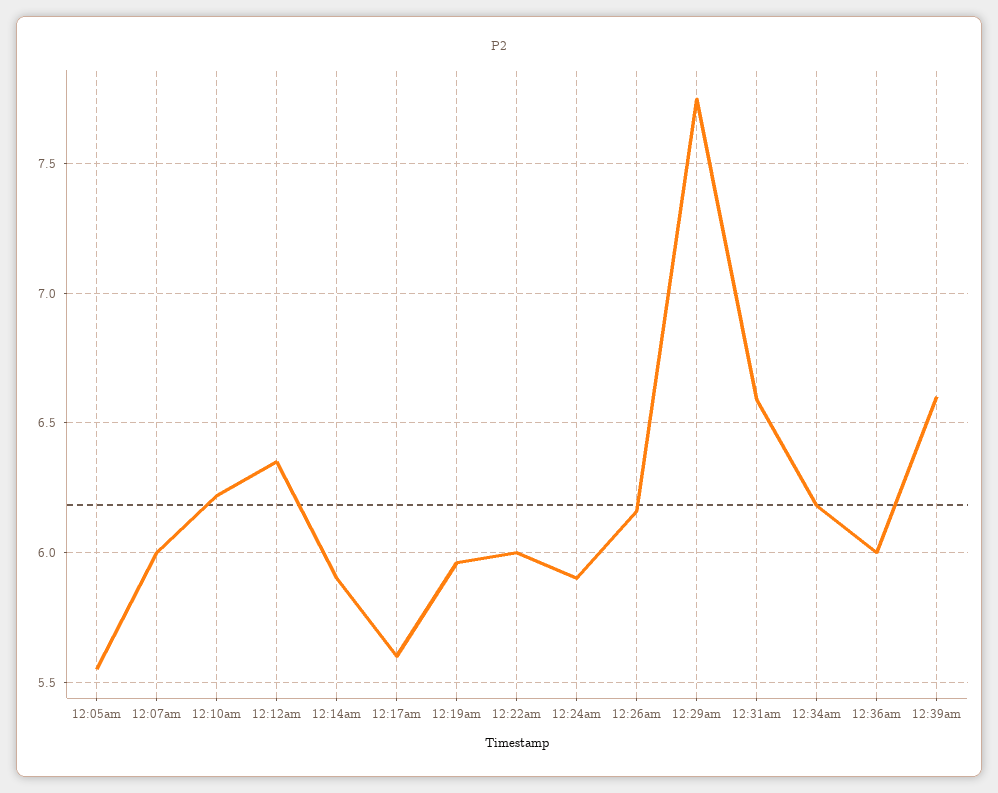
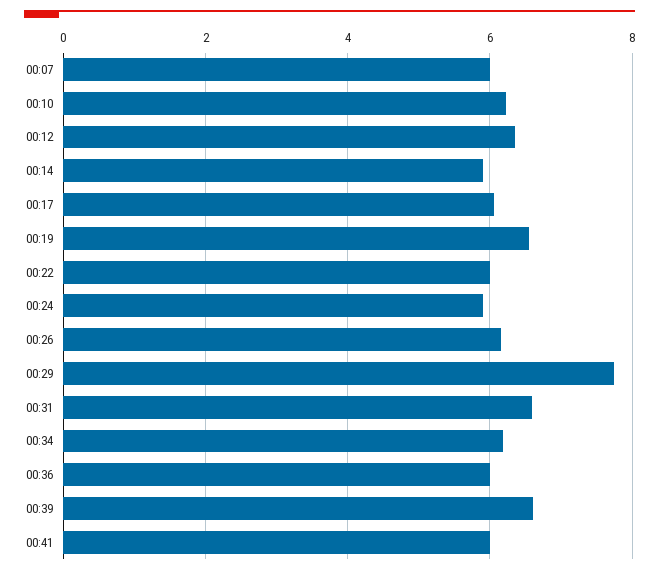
12:05am: 5.55 -> none
12:17am: 5.6 -> 6
12:19am: 5.95 -> 6.6
00:41: none -> 6

